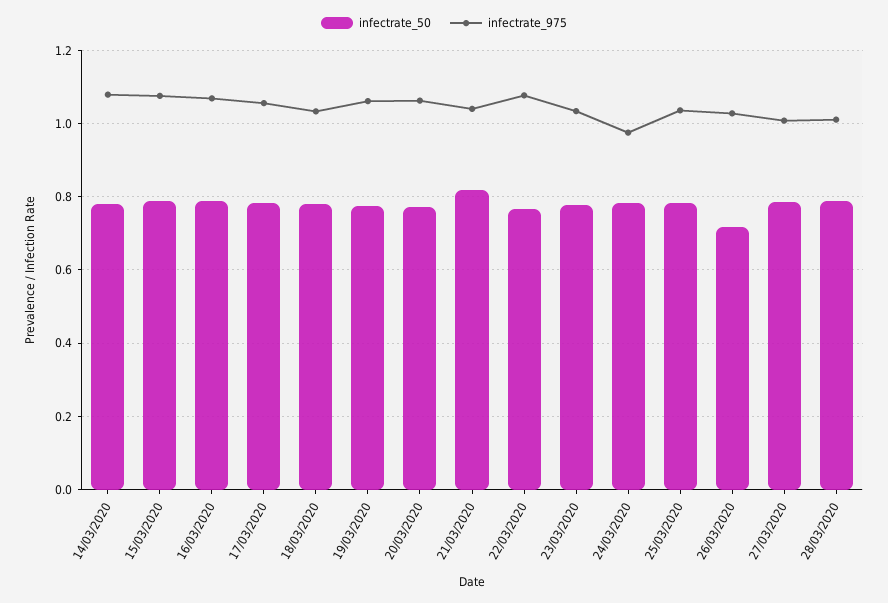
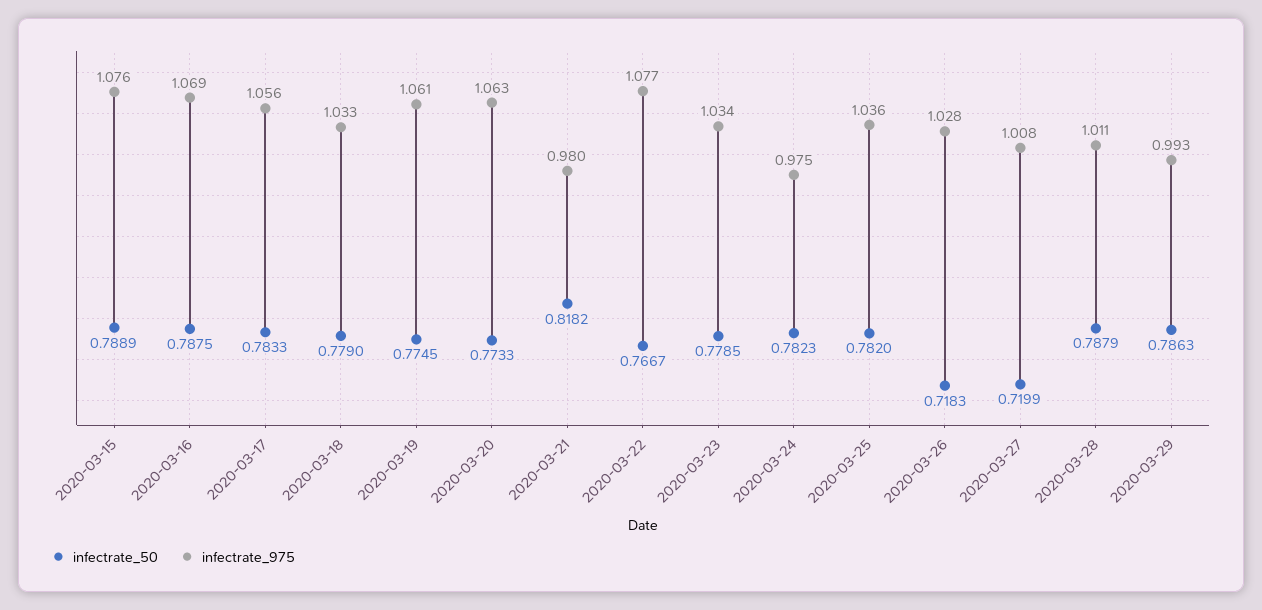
infectrate_50, 14/03/2020: 0.78 -> none
infectrate_975, 14/03/2020: 1.08 -> none
infectrate_975, 21/03/2020: 1.04 -> 0.98
infectrate_50, 27/03/2020: 0.78 -> 0.7199
infectrate_50, 2020-03-29: none -> 0.7863
infectrate_975, 2020-03-29: none -> 0.993

